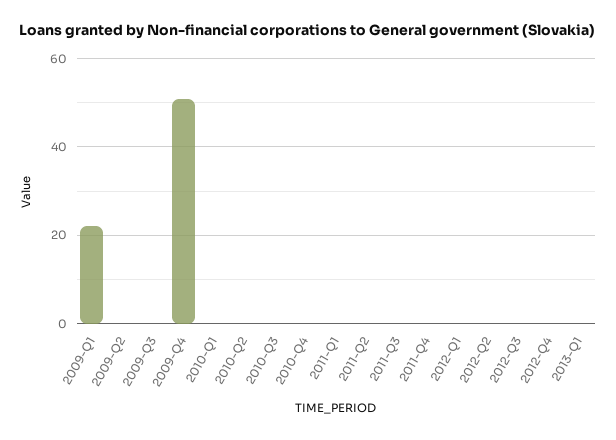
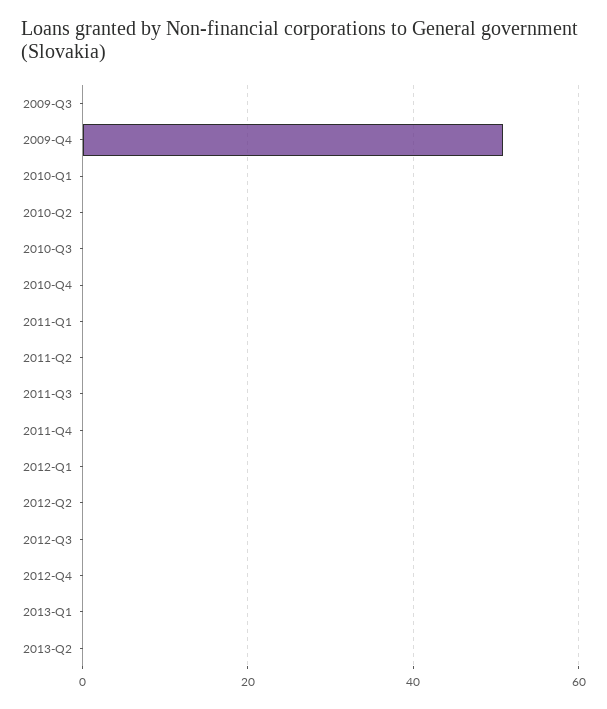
2009-Q1: 22 -> none
2009-Q2: 0 -> none
2013-Q2: none -> 0

